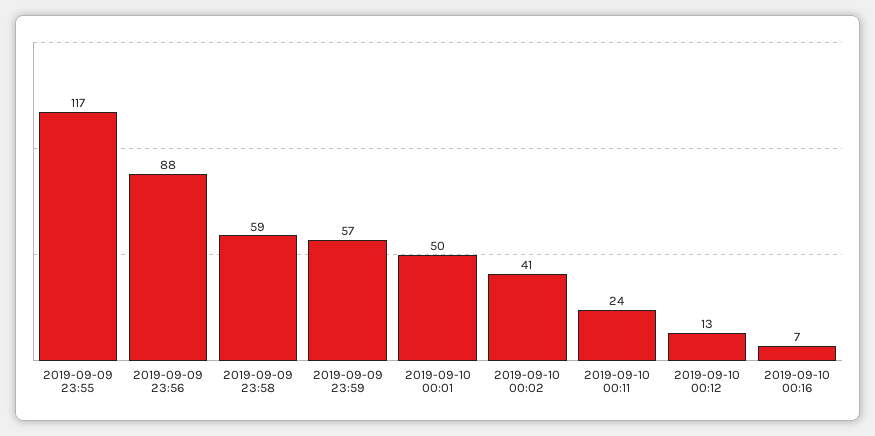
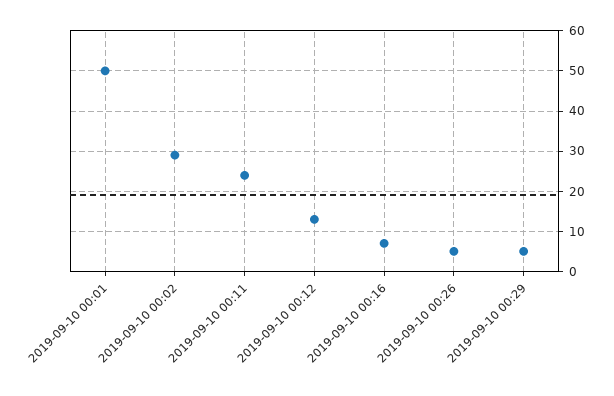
2019-09-09 23:55: 117 -> none
2019-09-09 23:56: 88 -> none
2019-09-09 23:58: 59 -> none
2019-09-09 23:59: 57 -> none
2019-09-10 00:02: 41 -> 30
2019-09-10 00:26: none -> 5
2019-09-10 00:29: none -> 5

